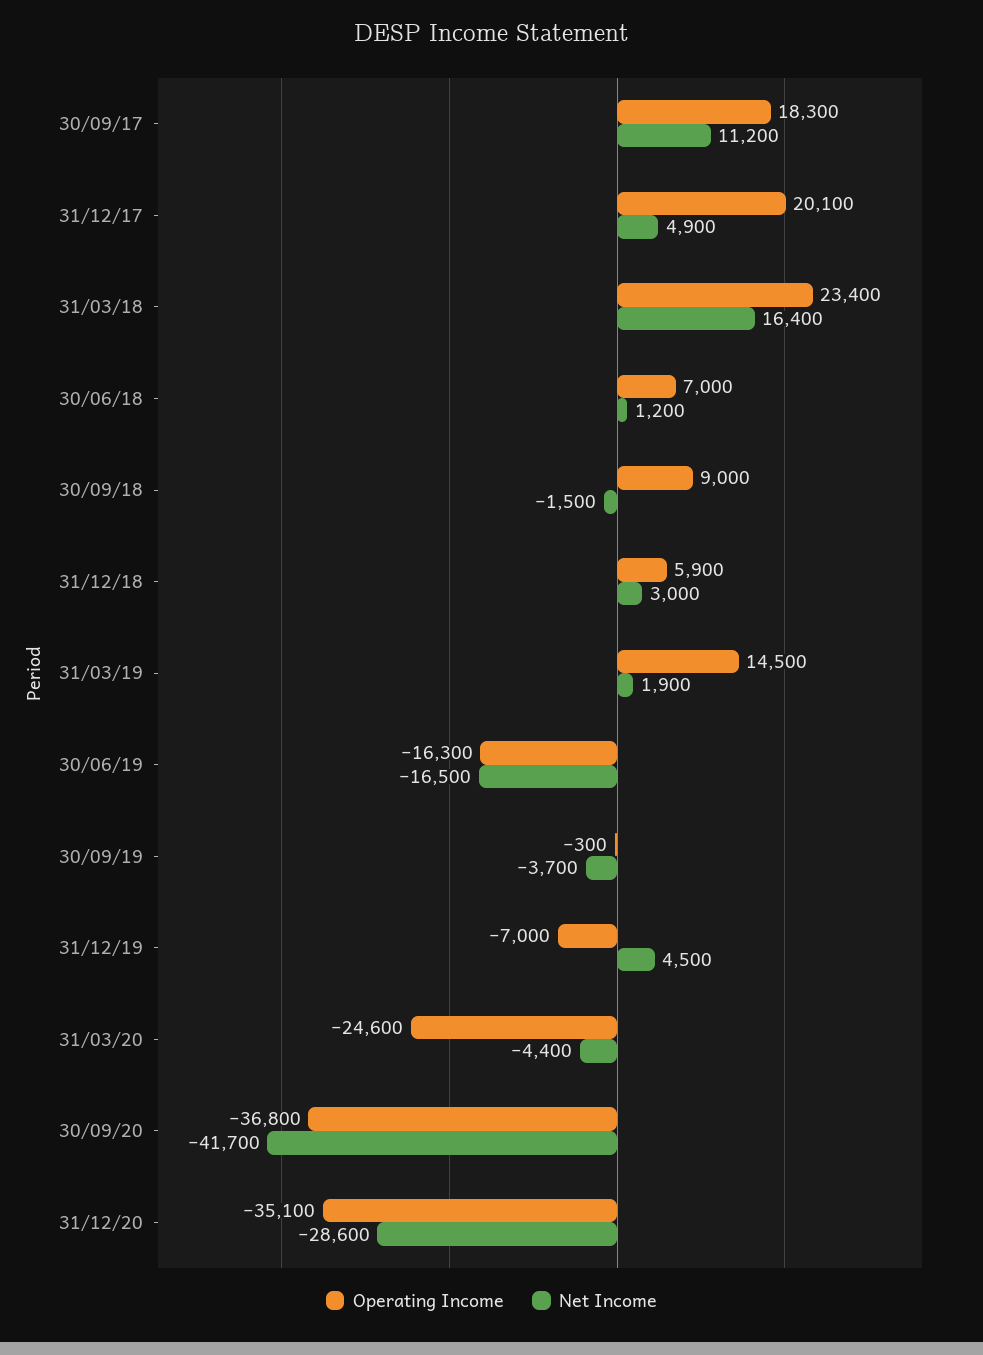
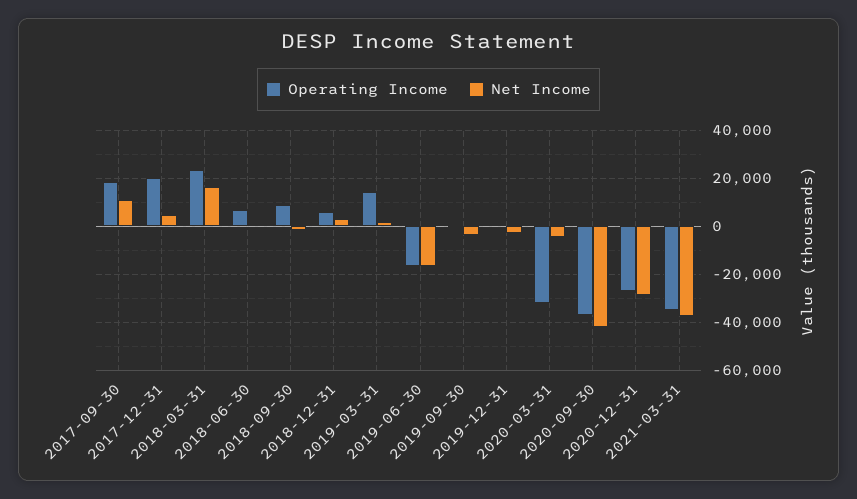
Operating Income, 31/12/19: -7000 -> 0
Net Income, 31/12/19: 4500 -> -2500
Operating Income, 31/03/20: -24600 -> -32500
Operating Income, 31/12/20: -35100 -> -27500
Operating Income, 2021-03-31: none -> -35000
Net Income, 2021-03-31: none -> -37500

